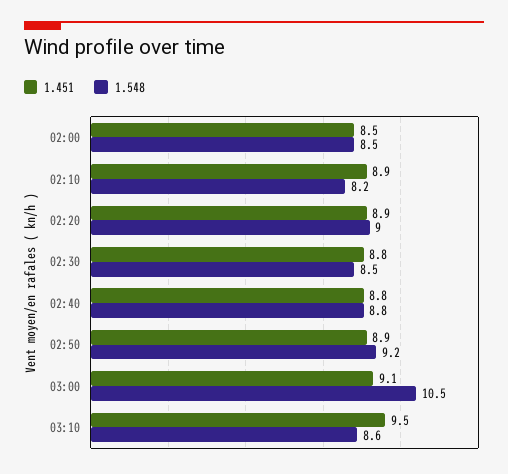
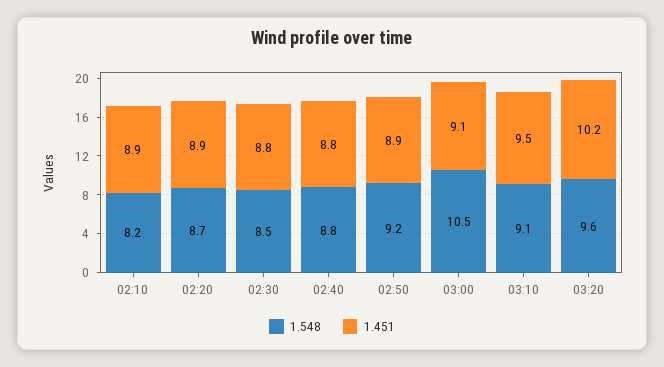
1.451, 02:00: 8.5 -> none
1.548, 02:00: 8.5 -> none
1.548, 02:20: 9 -> 8.7
1.548, 03:10: 8.6 -> 9.1
1.548, 03:20: none -> 9.6
1.451, 03:20: none -> 10.2

